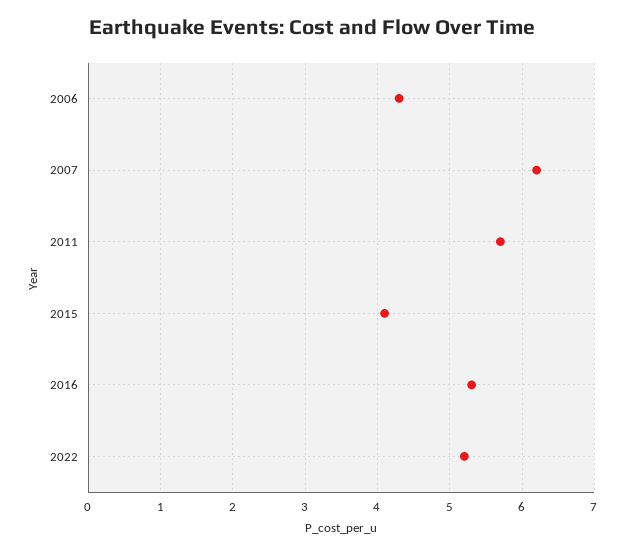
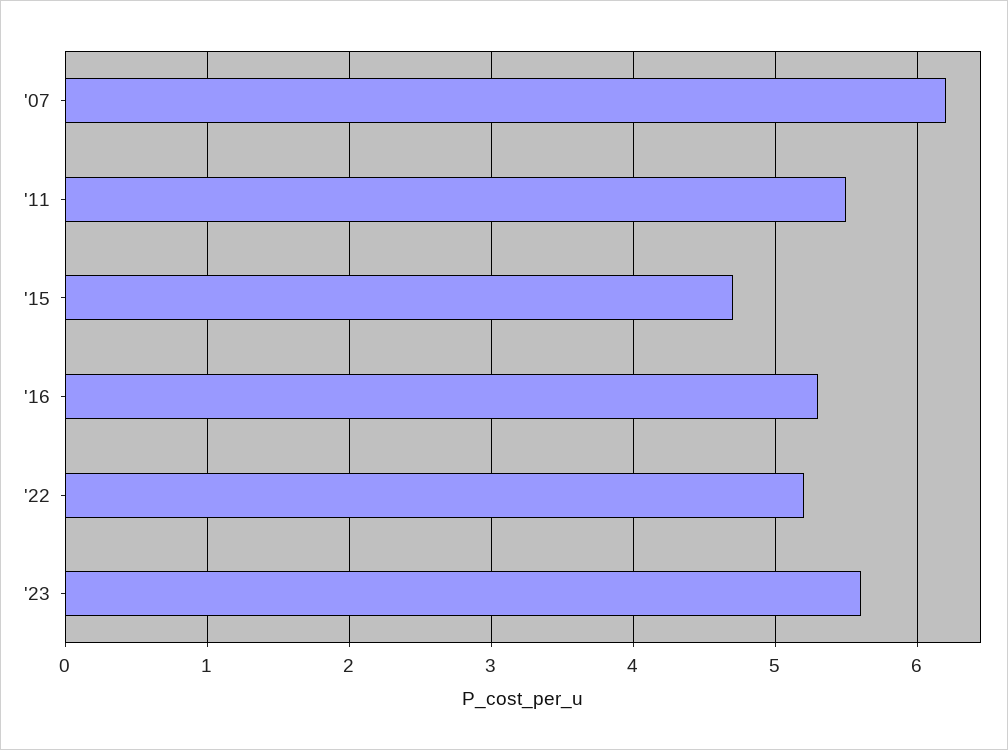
2006: 4.3 -> none
2011: 5.7 -> 5.5
2015: 4.1 -> 4.7
'23: none -> 5.6

